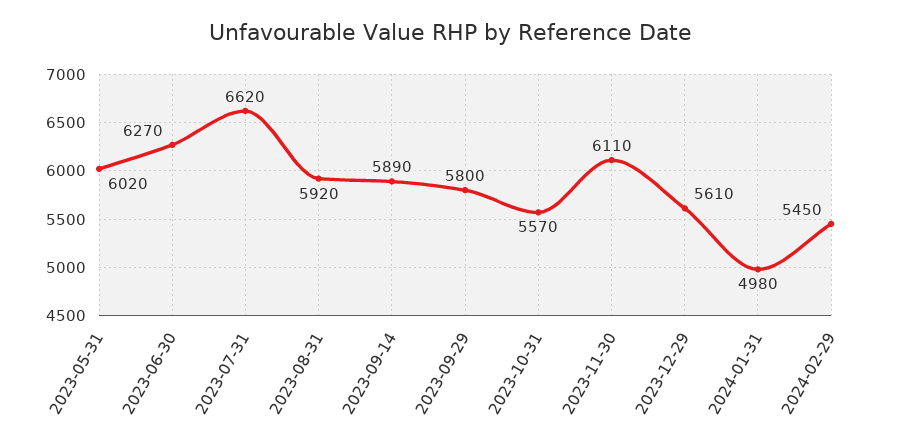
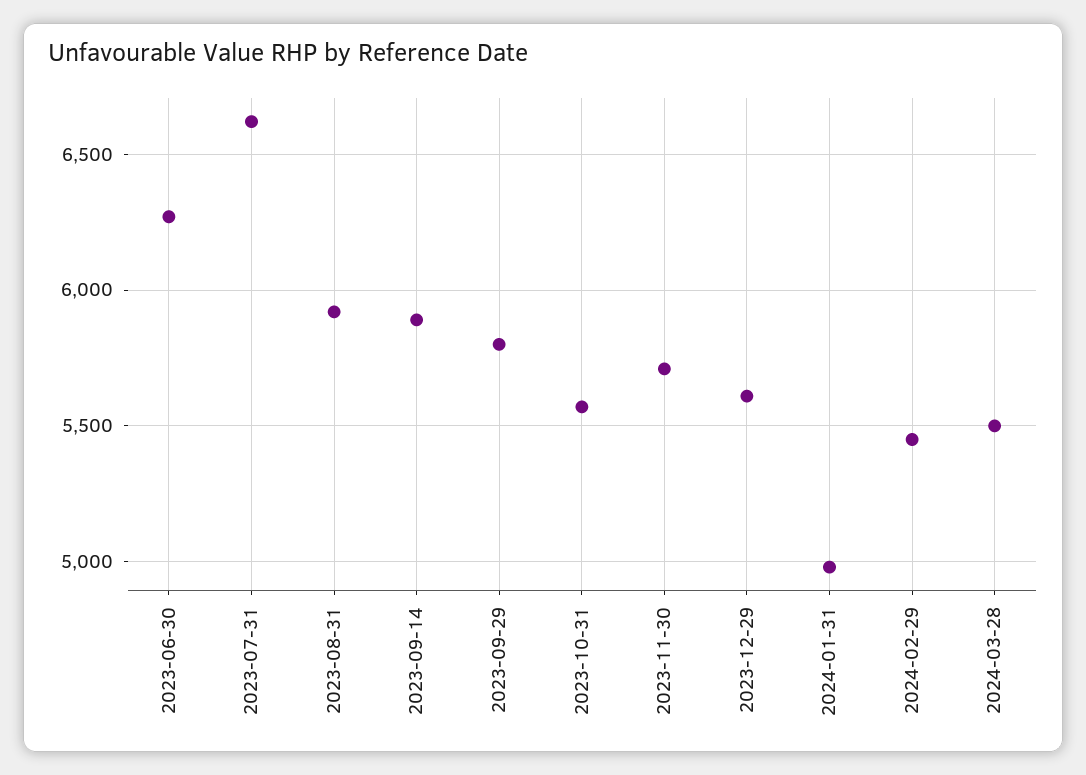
2023-05-31: 6020 -> none
2023-11-30: 6110 -> 5700
2024-03-28: none -> 5500

